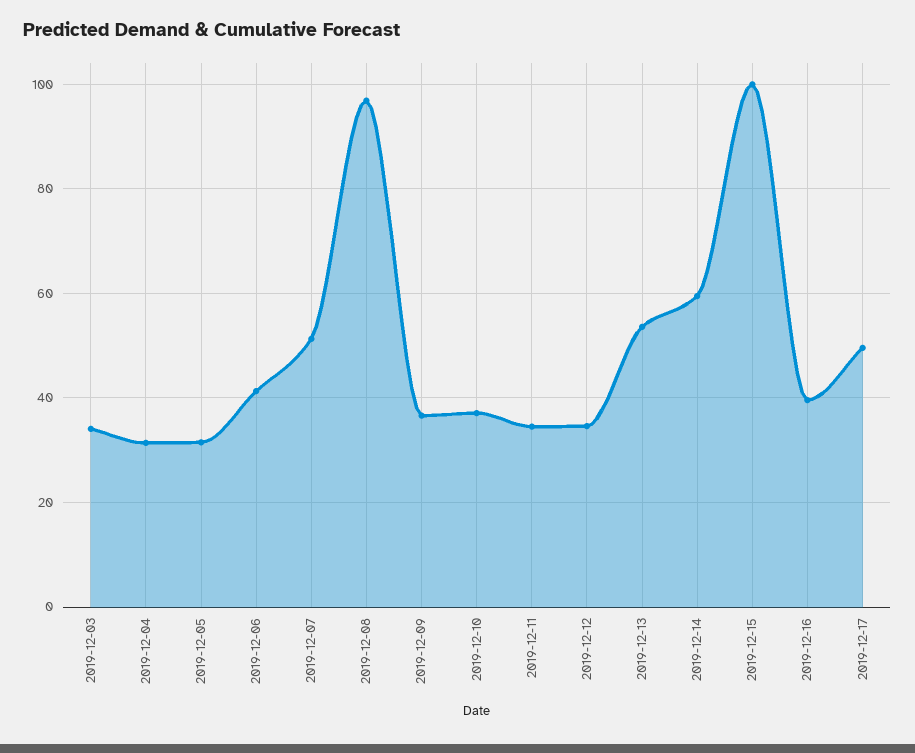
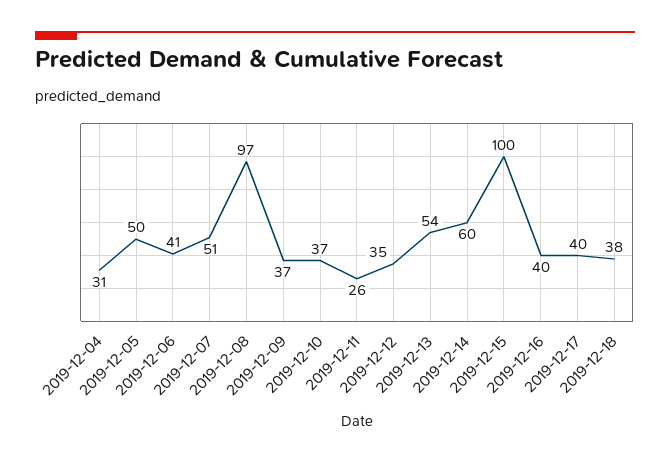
2019-12-03: 34 -> none
2019-12-05: 32 -> 50
2019-12-11: 34 -> 26
2019-12-17: 50 -> 40
2019-12-18: none -> 38

